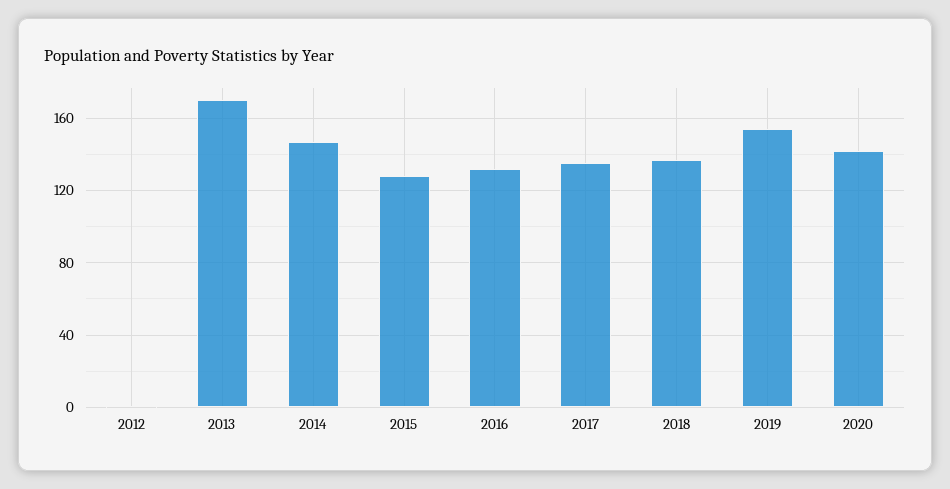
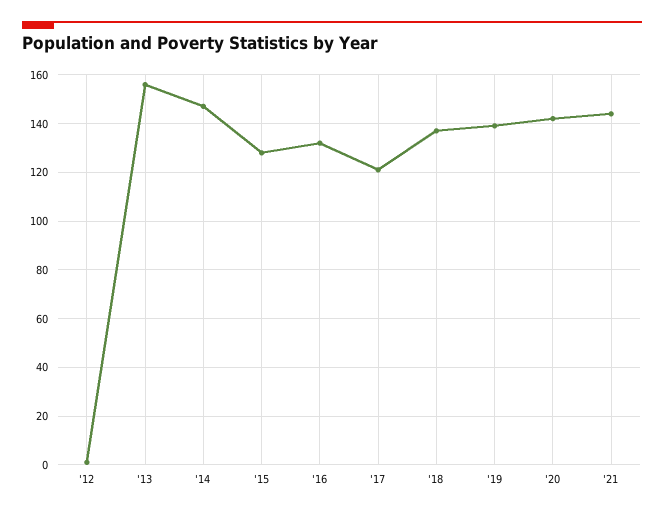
2013: 170 -> 155
2017: 135 -> 120
2019: 155 -> 140
'21: none -> 145

